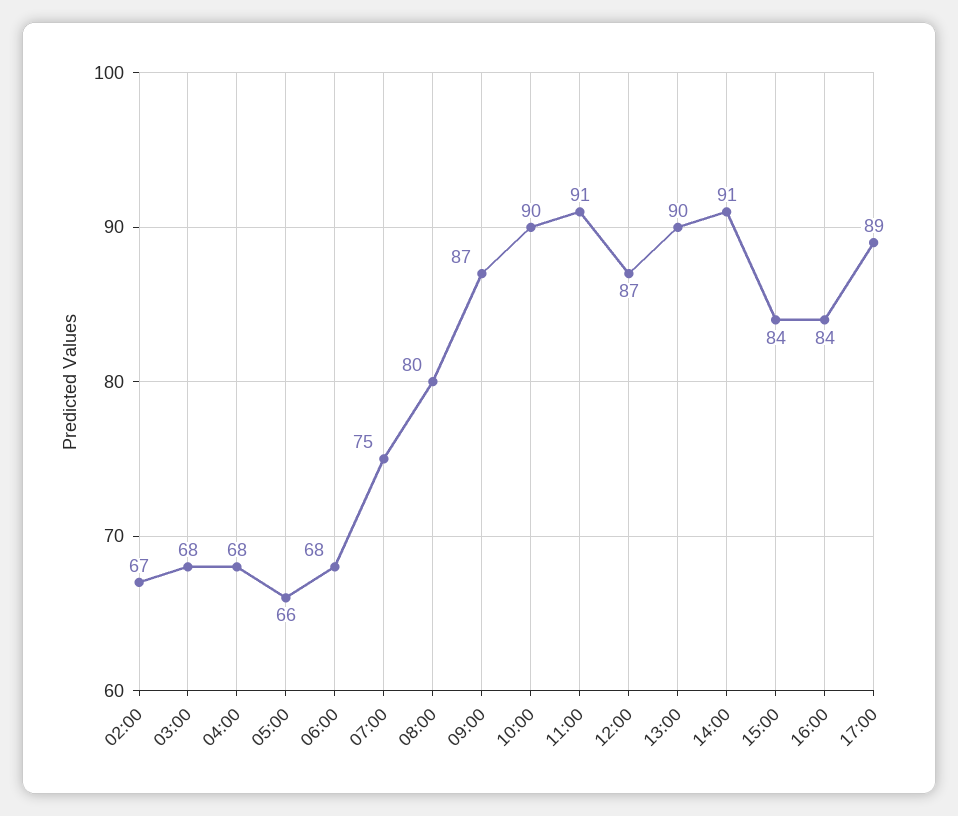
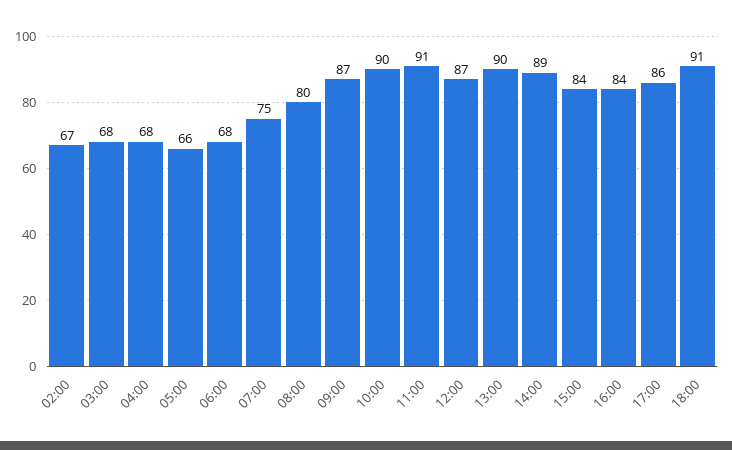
14:00: 91 -> 89
17:00: 89 -> 86
18:00: none -> 91

